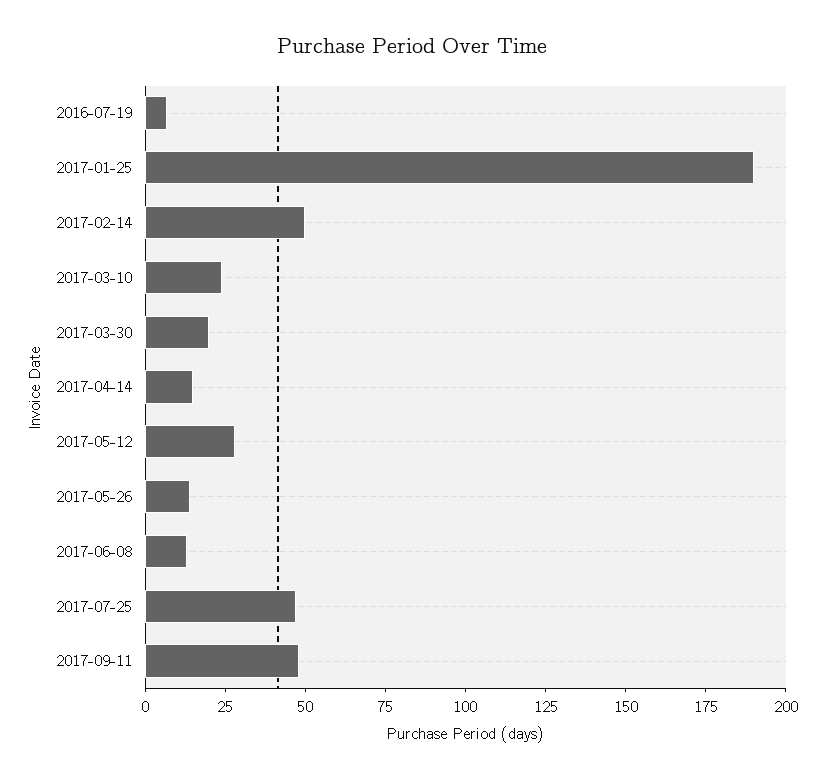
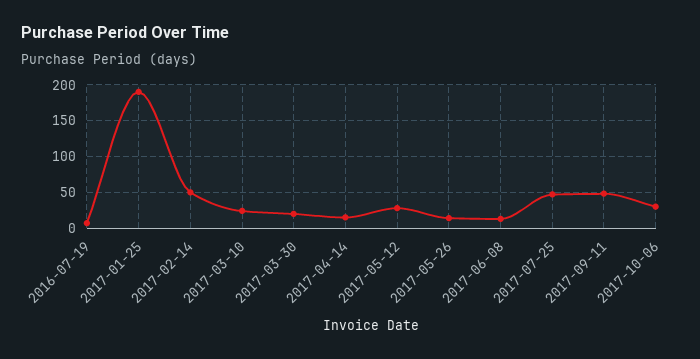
2017-10-06: none -> 30

